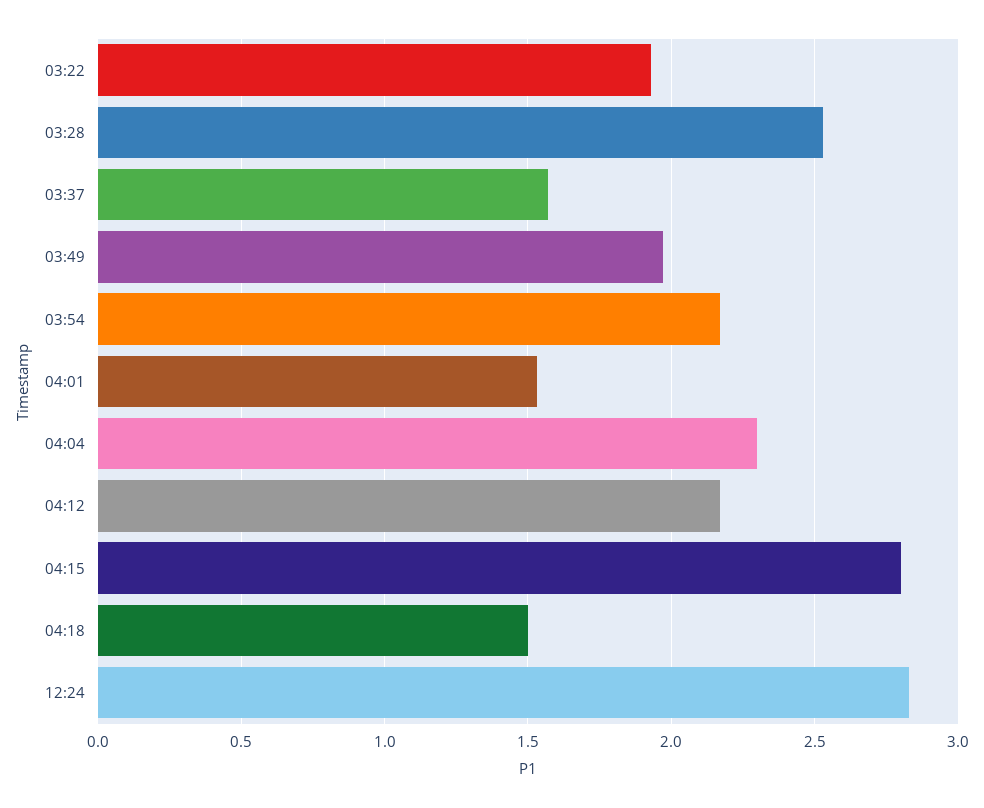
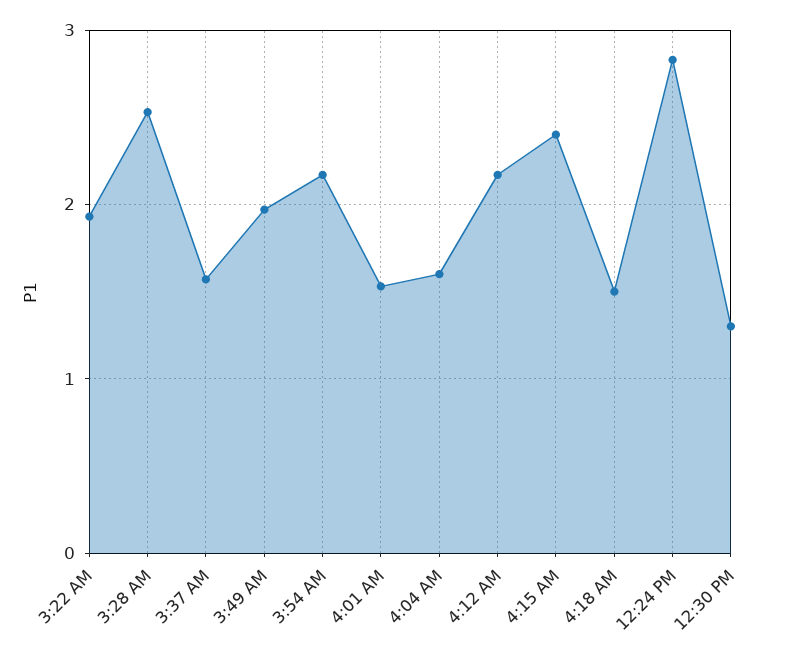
04:04: 2.3 -> 1.6
04:15: 2.8 -> 2.4
12:30 PM: none -> 1.3

